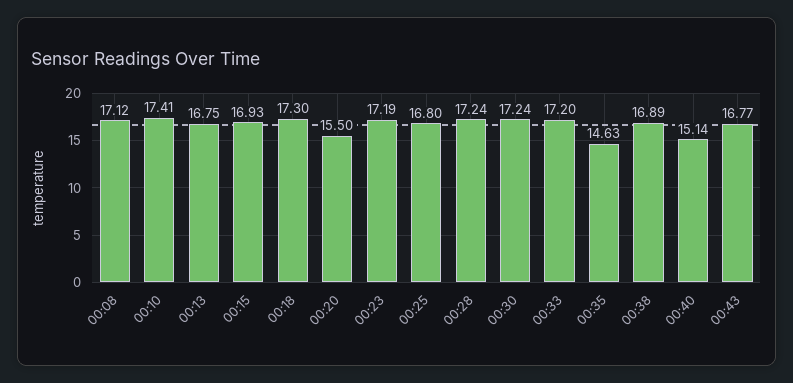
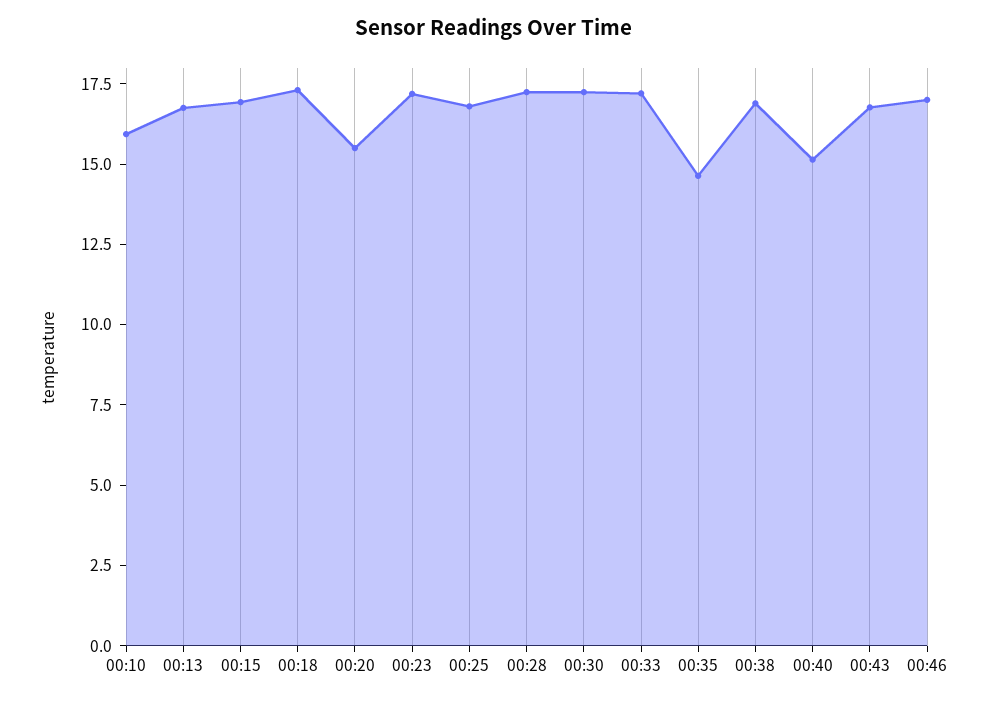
00:08: 17.12 -> none
00:10: 17.41 -> 16
00:46: none -> 17

